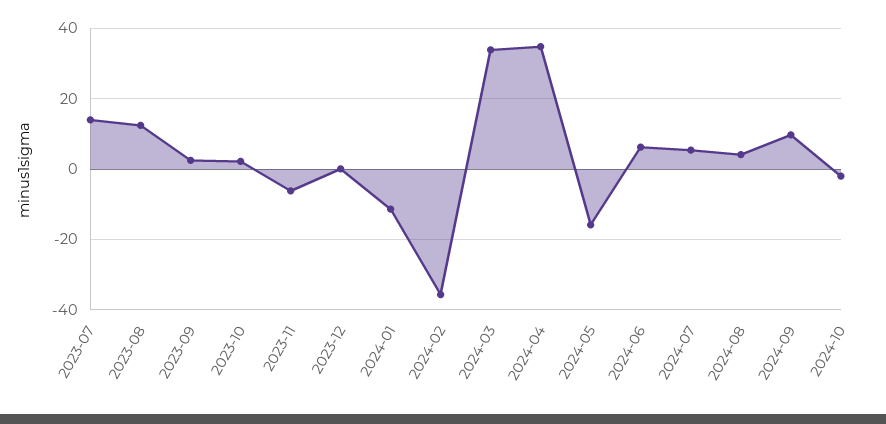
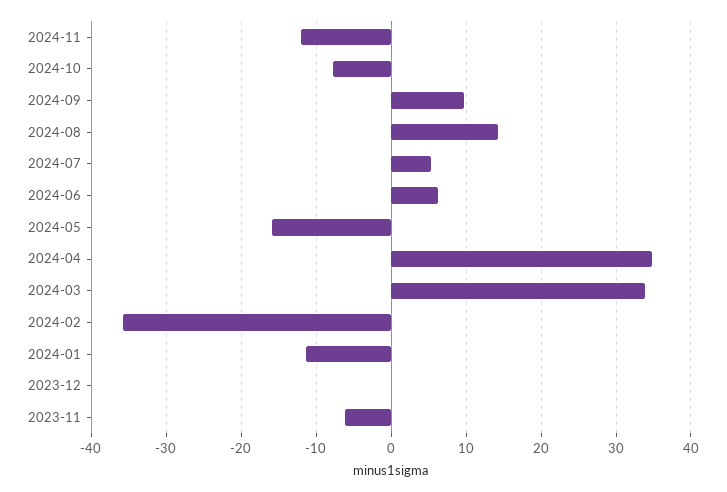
2023-07: 14 -> none
2023-08: 12 -> none
2023-09: 2 -> none
2023-10: 2 -> none
2024-08: 4 -> 14
2024-10: -2 -> -8
2024-11: none -> -12

